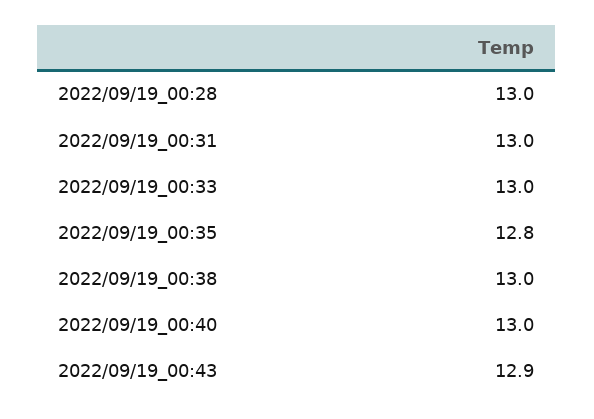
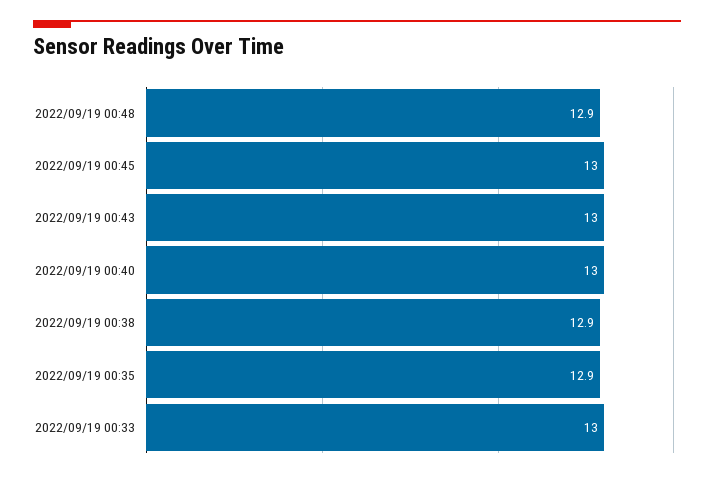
2022/09/19_00:28: 13 -> none
2022/09/19_00:31: 13 -> none
2022/09/19_00:35: 12.8 -> 12.9
2022/09/19_00:38: 13 -> 12.9
2022/09/19_00:43: 12.9 -> 13
2022/09/19 00:48: none -> 12.9
2022/09/19 00:45: none -> 13

